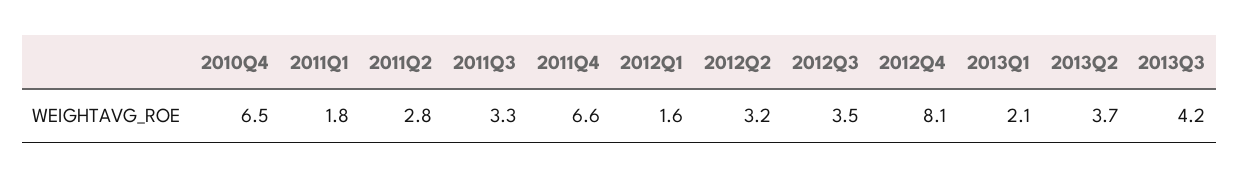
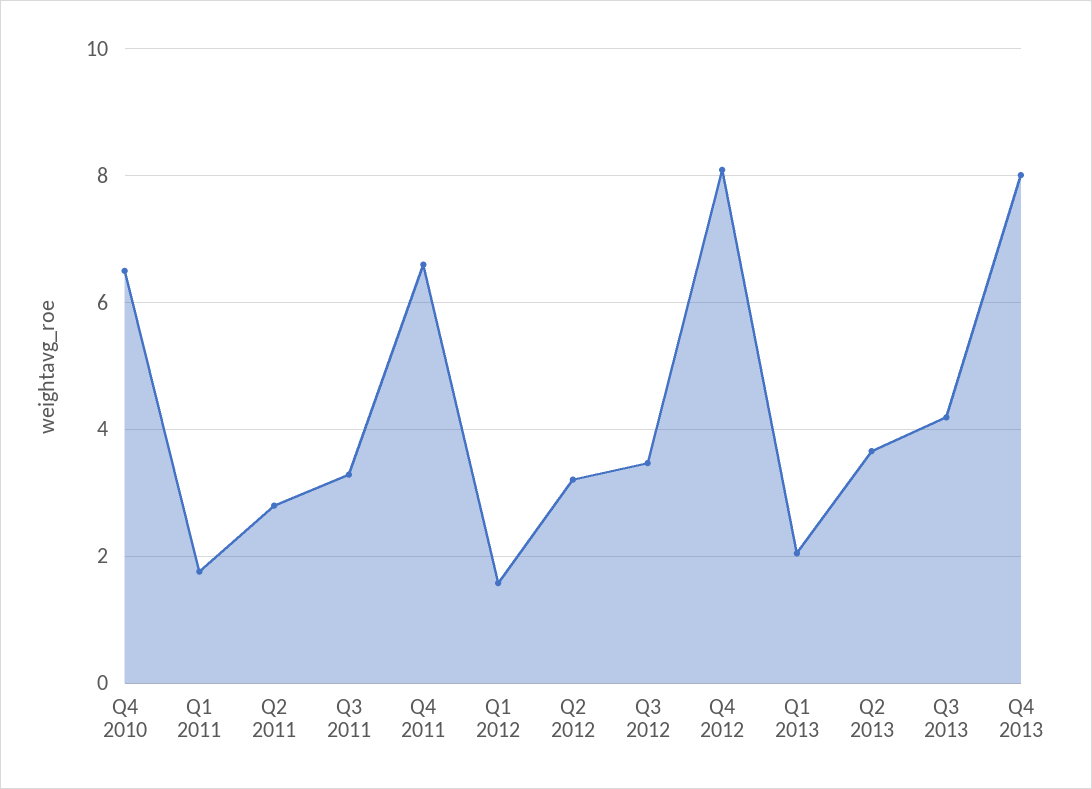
Q4 2013: none -> 8

